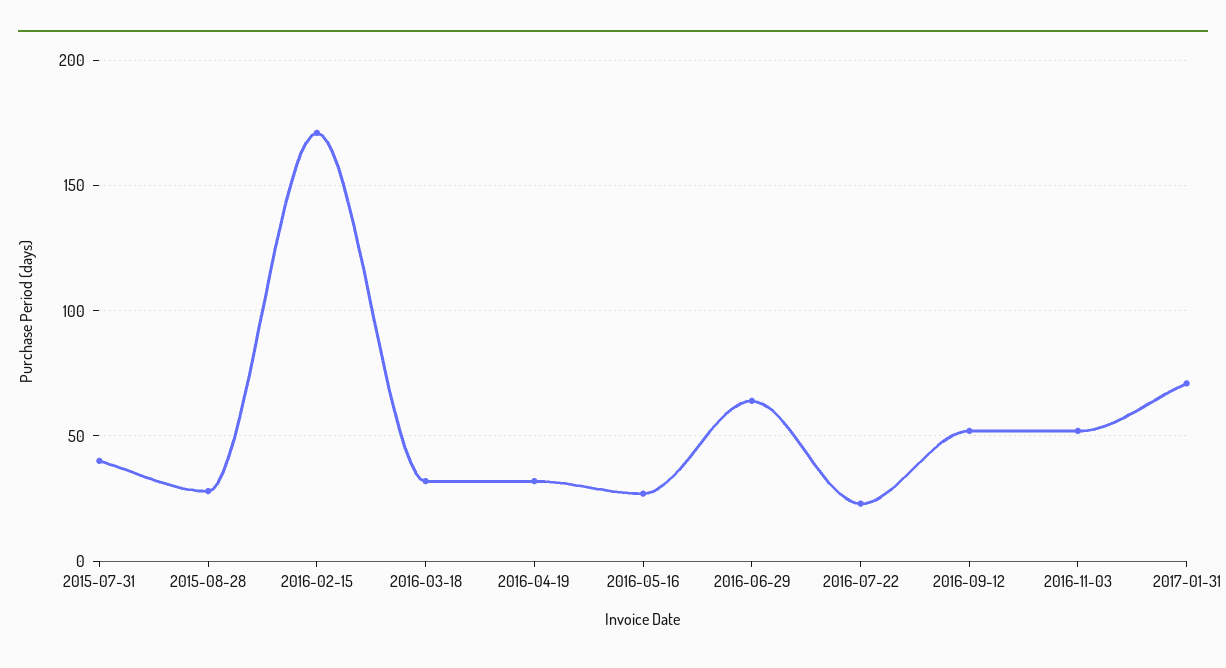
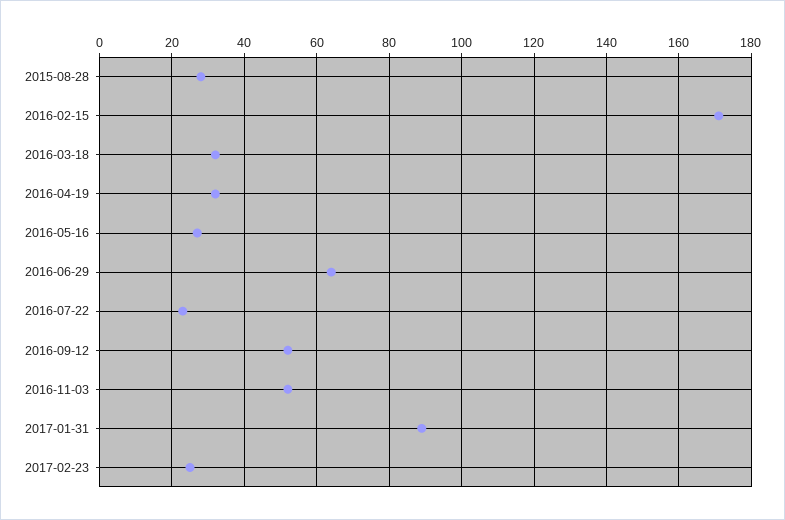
2015-07-31: 40 -> none
2017-01-31: 70 -> 90
2017-02-23: none -> 25

